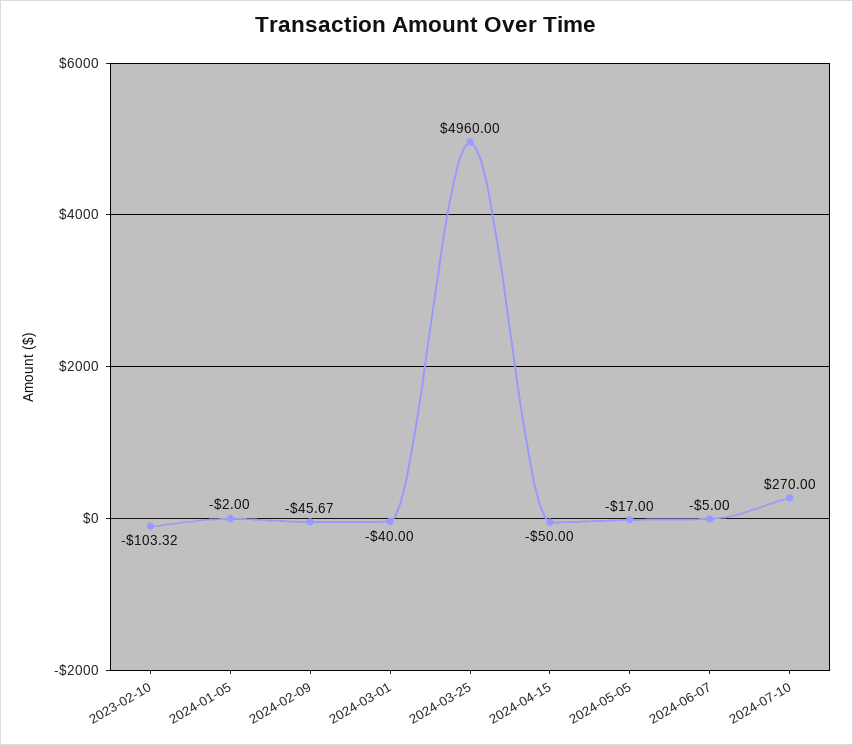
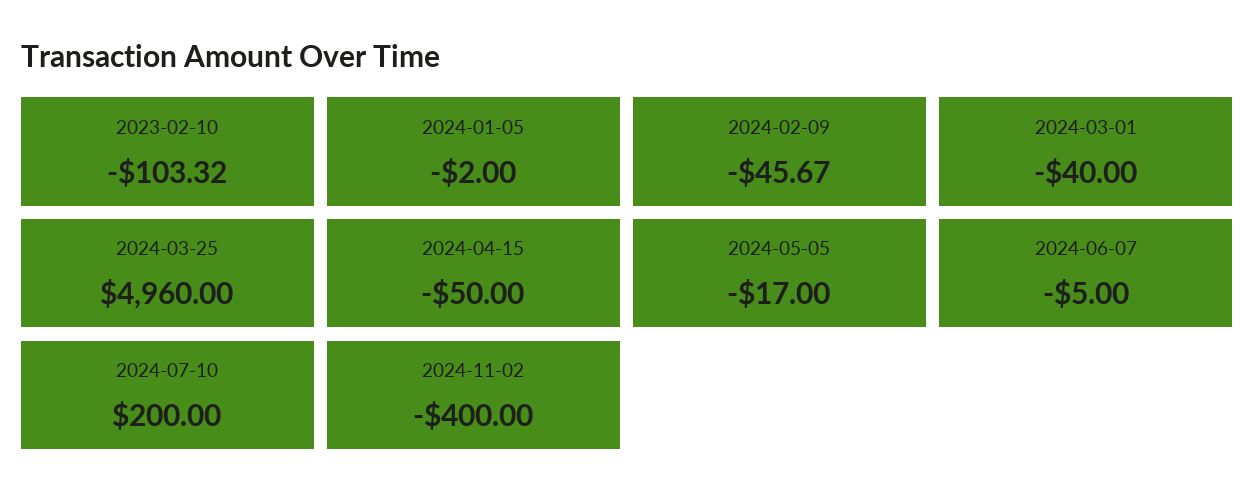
2024-07-10: 270 -> 200
2024-11-02: none -> -400

